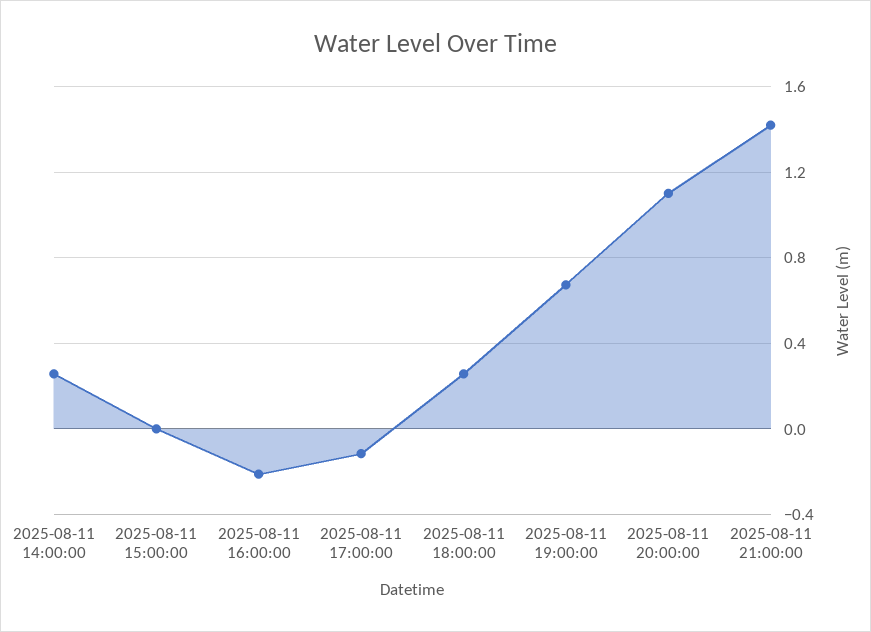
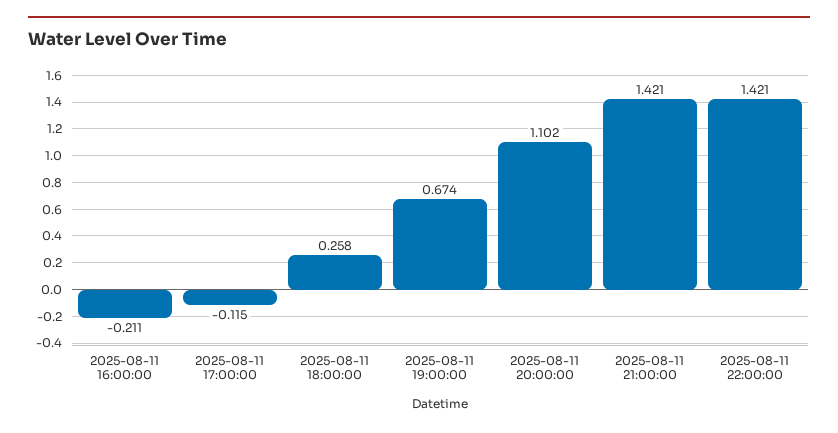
2025-08-11 14:00:00: 0.25 -> none
2025-08-11 15:00:00: 0 -> none
2025-08-11 22:00:00: none -> 1.421

